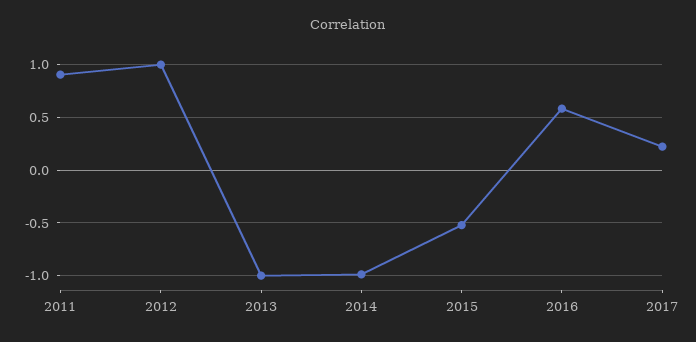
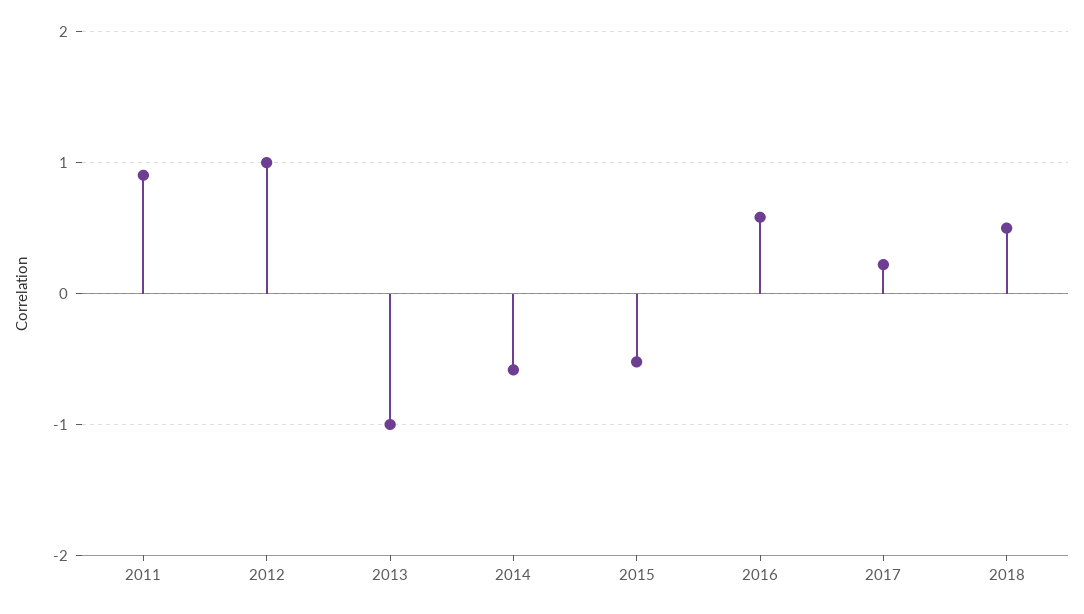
2014: -1 -> -0.6
2018: none -> 0.5

